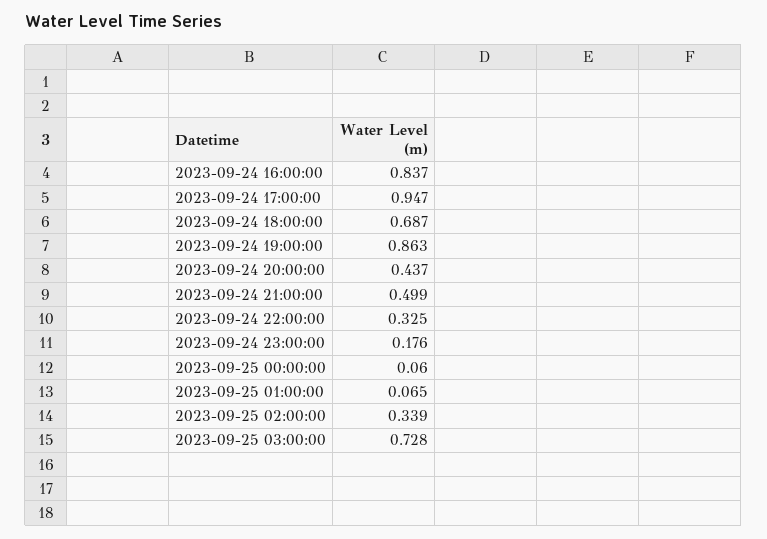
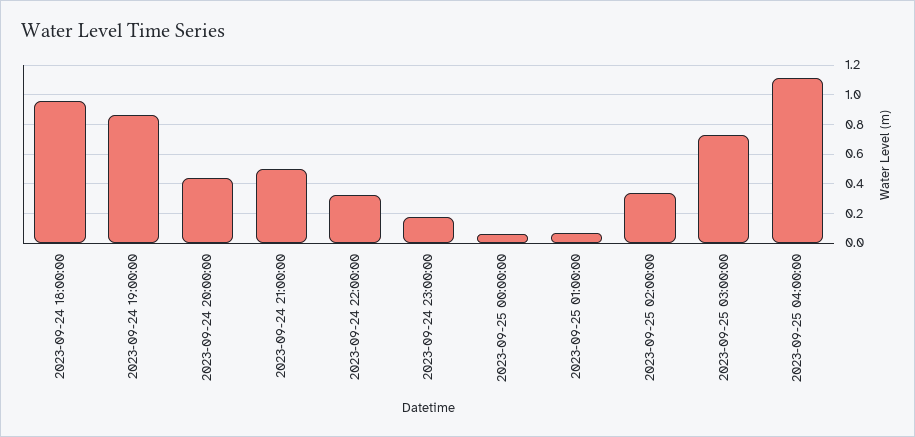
2023-09-24 16:00:00: 0.837 -> none
2023-09-24 17:00:00: 0.947 -> none
2023-09-24 18:00:00: 0.687 -> 0.95
2023-09-25 04:00:00: none -> 1.1

